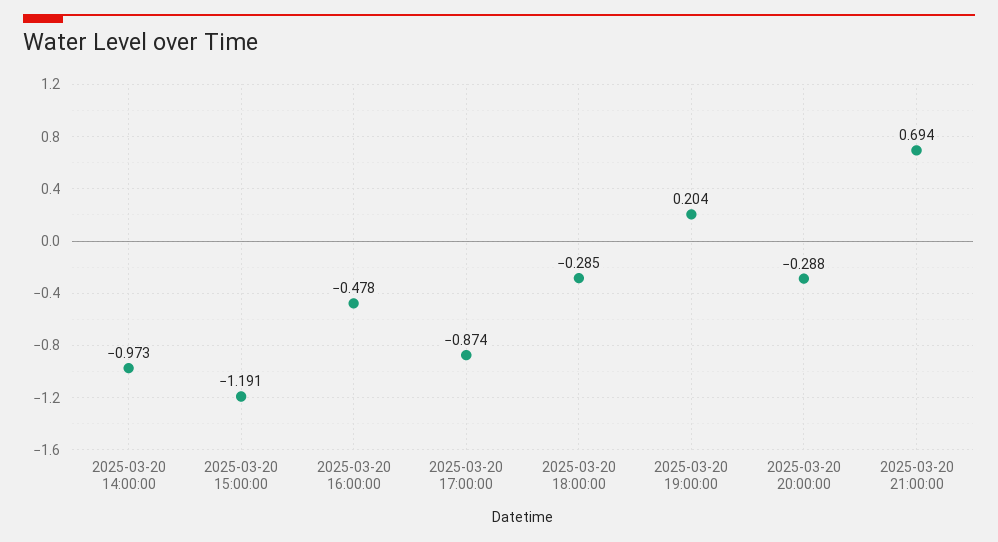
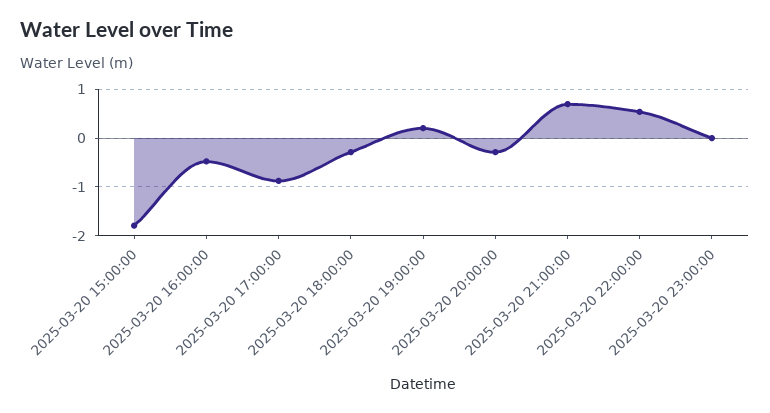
2025-03-20 14:00:00: -0.973 -> none
2025-03-20 15:00:00: -1.191 -> -1.8
2025-03-20 22:00:00: none -> 0.6
2025-03-20 23:00:00: none -> 0

